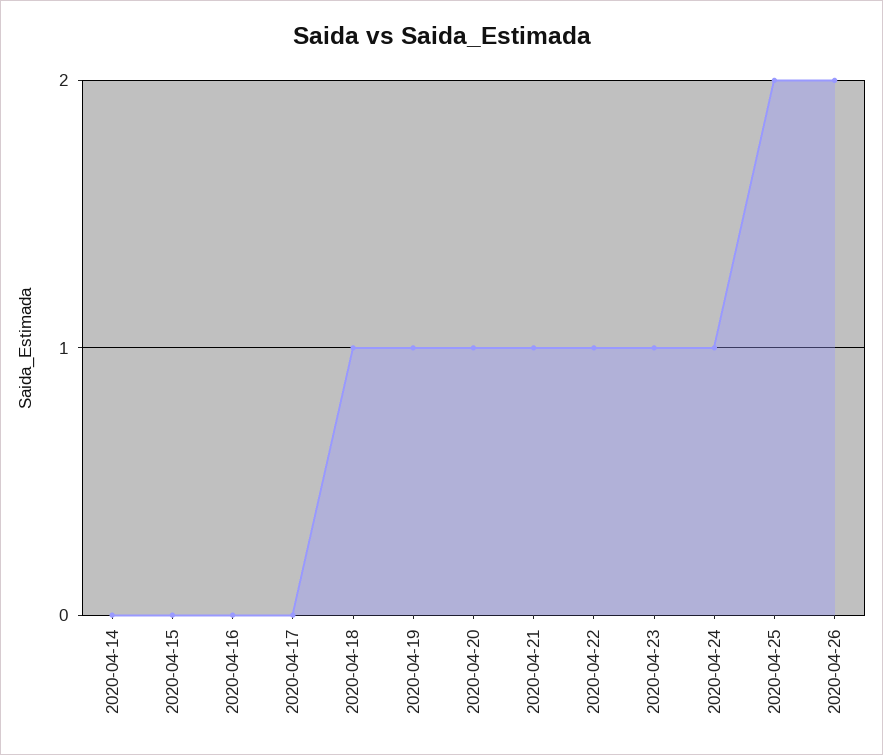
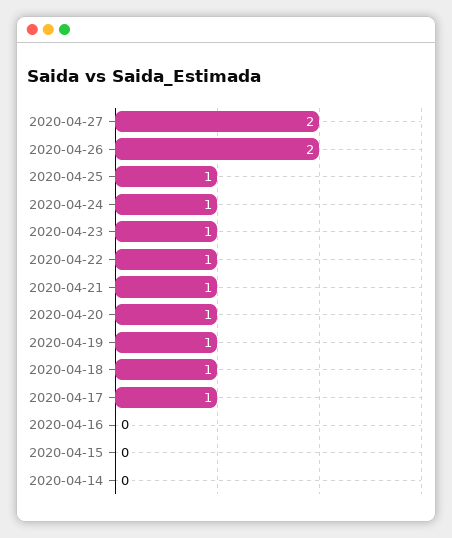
2020-04-17: 0 -> 1
2020-04-25: 2 -> 1
2020-04-27: none -> 2

